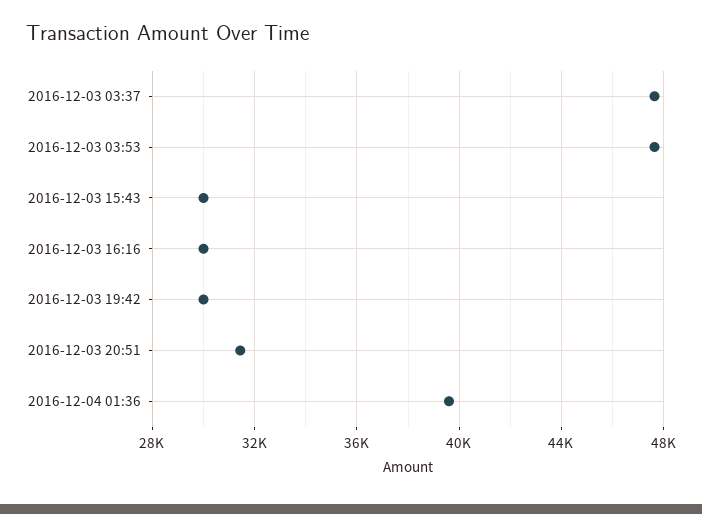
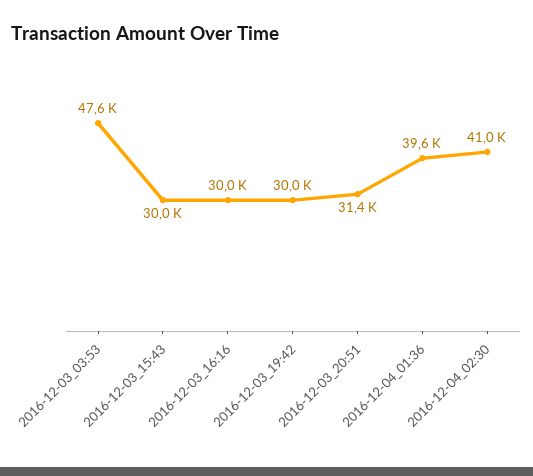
2016-12-03 03:37: 47500 -> none
2016-12-04_02:30: none -> 41000

